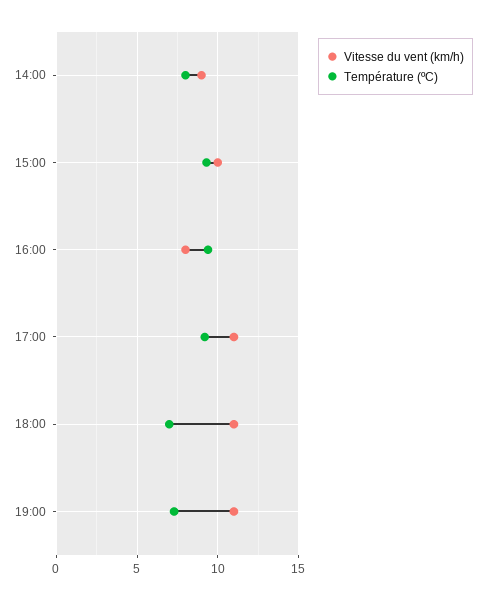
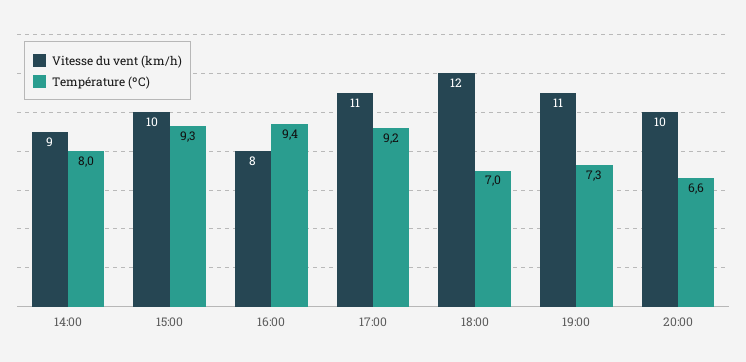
Vitesse du vent (km/h), 18:00: 11 -> 12
Vitesse du vent (km/h), 20:00: none -> 10
Température (ºC), 20:00: none -> 6.6

